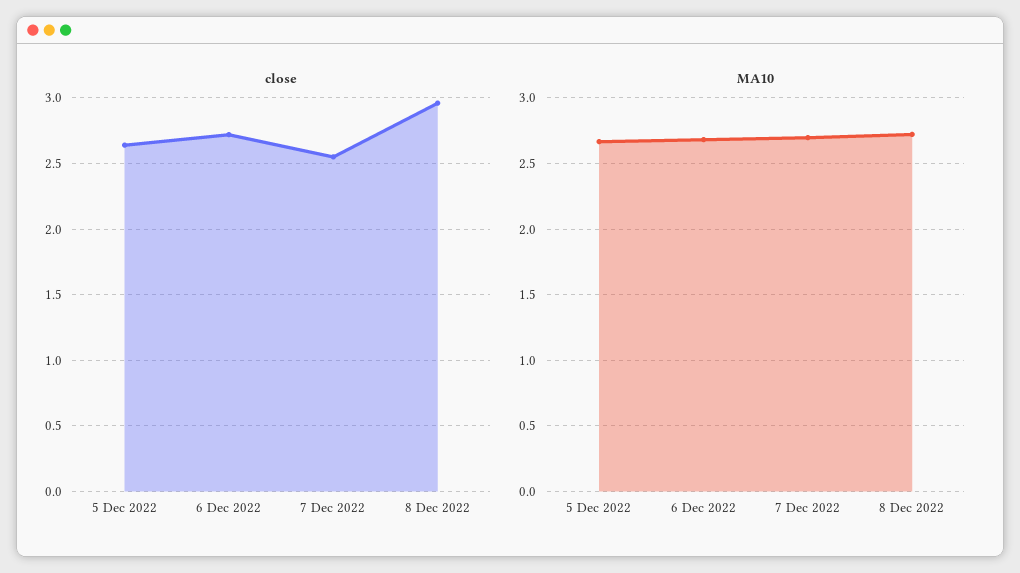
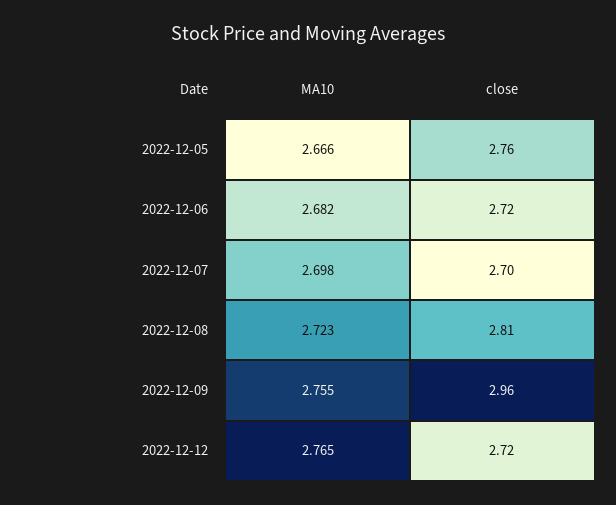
close, 5 Dec 2022: 2.65 -> 2.76
close, 7 Dec 2022: 2.55 -> 2.7
close, 8 Dec 2022: 2.95 -> 2.81
MA10, 2022-12-09: none -> 2.755
close, 2022-12-09: none -> 2.96
MA10, 2022-12-12: none -> 2.765
close, 2022-12-12: none -> 2.72

